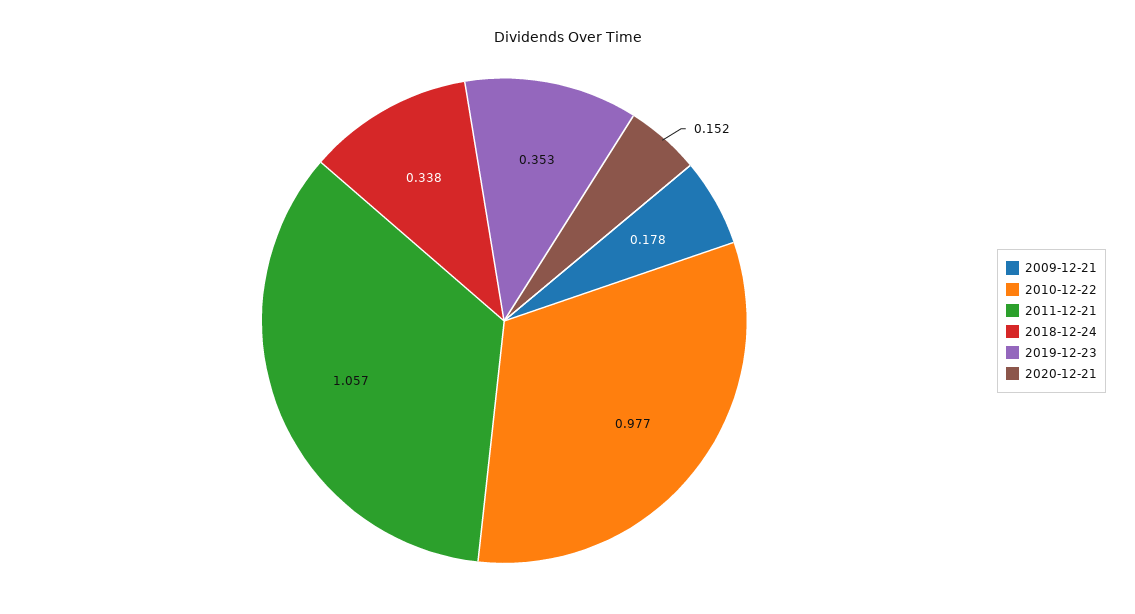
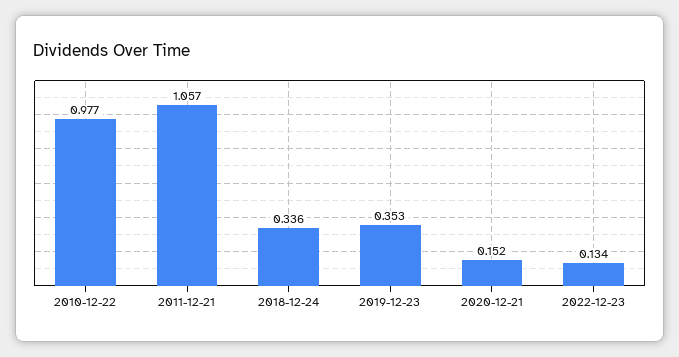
2009-12-21: 0.178 -> none
2018-12-24: 0.338 -> 0.336
2022-12-23: none -> 0.134

